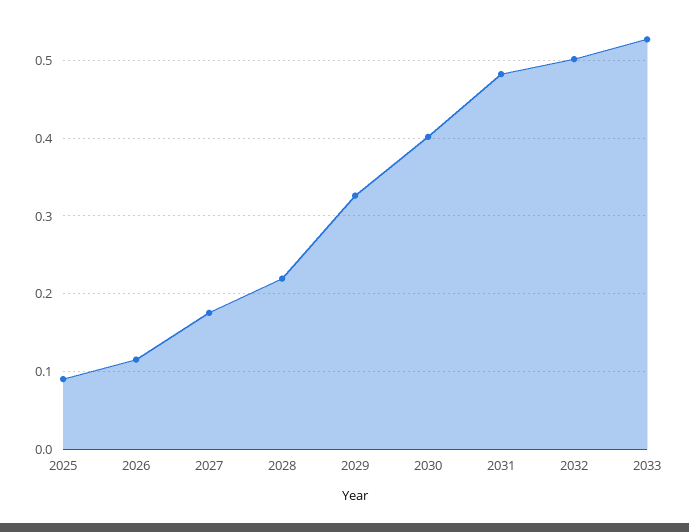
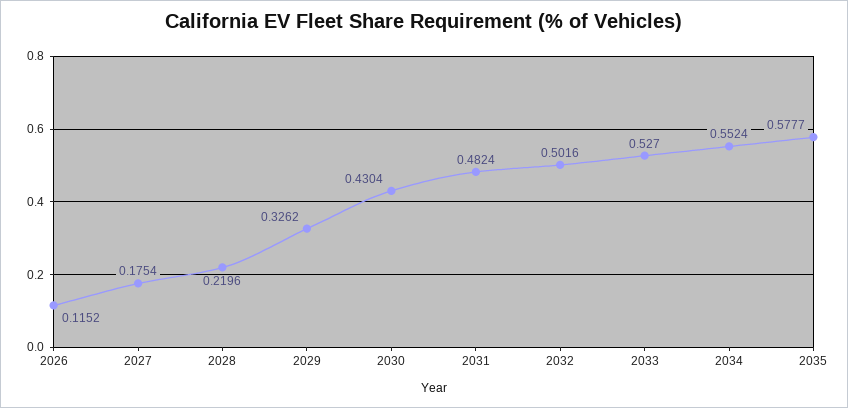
2025: 0.09 -> none
2030: 0.4 -> 0.4304
2034: none -> 0.5524
2035: none -> 0.5777

